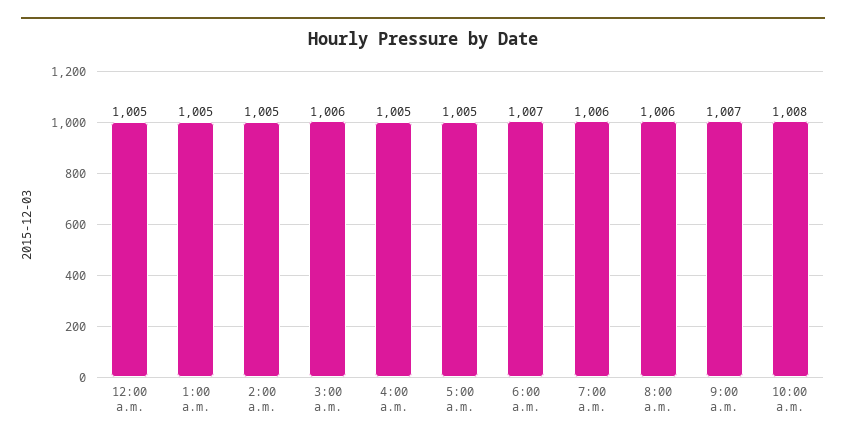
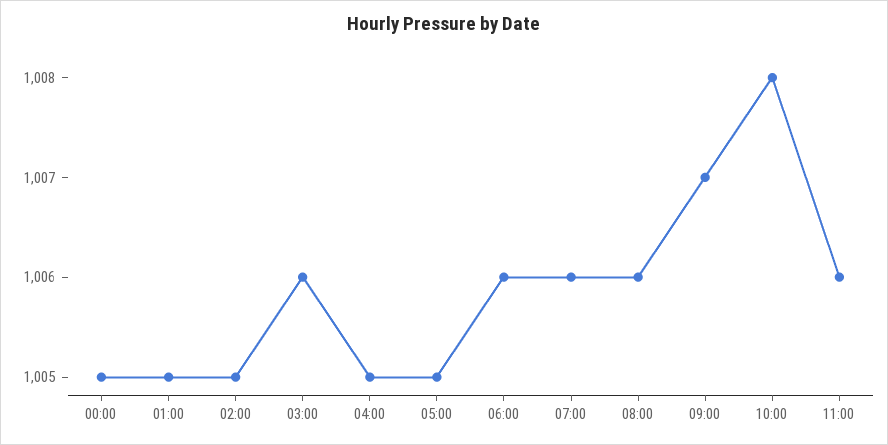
6:00 a.m.: 1007 -> 1006
11:00: none -> 1006

